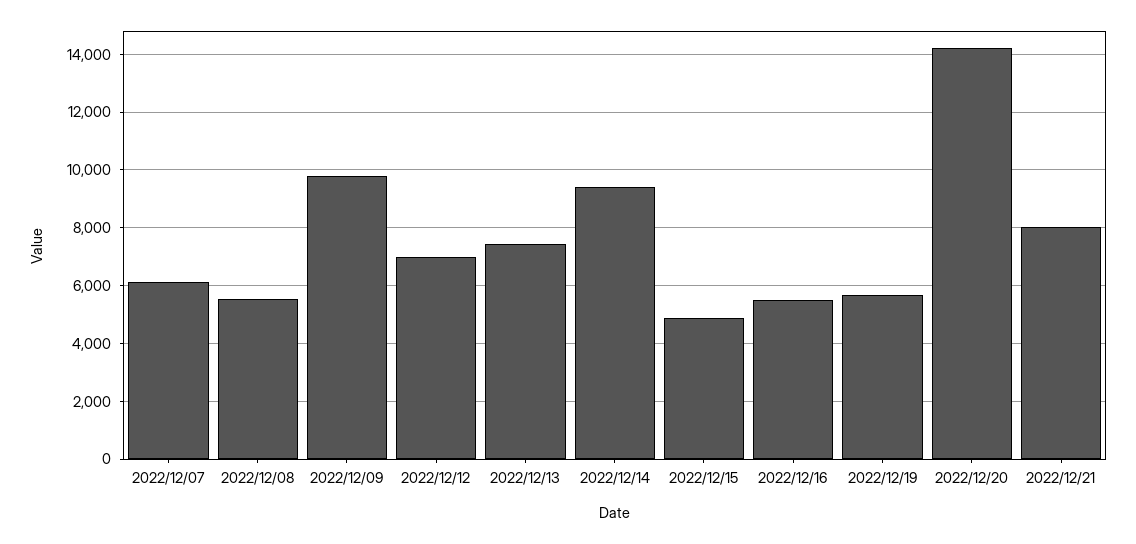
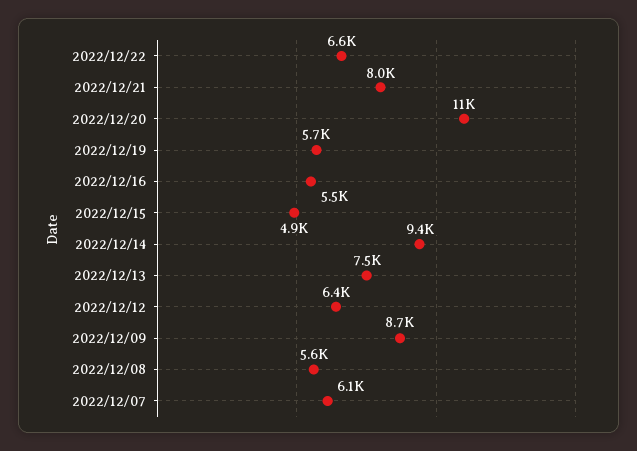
2022/12/09: 9750 -> 8700
2022/12/12: 7000 -> 6400
2022/12/20: 14250 -> 11000
2022/12/22: none -> 6600

